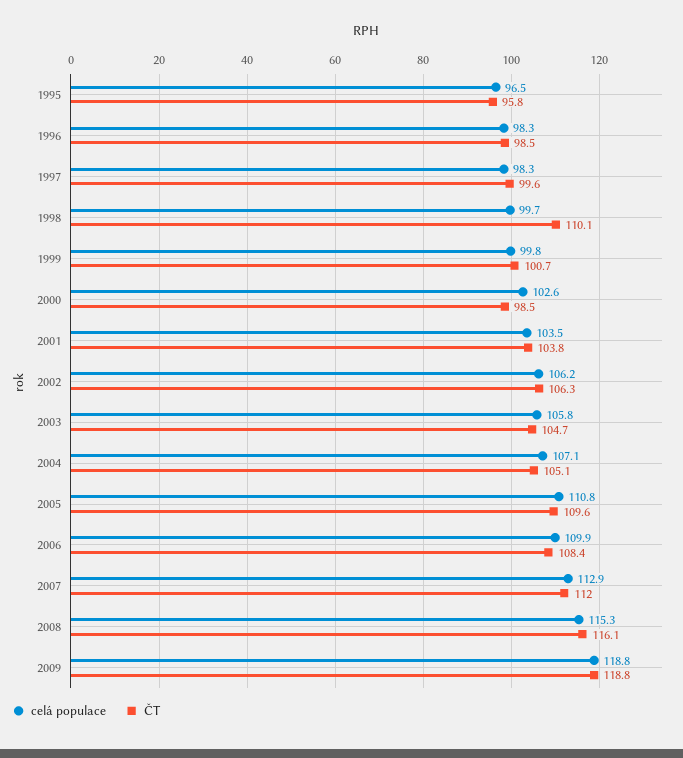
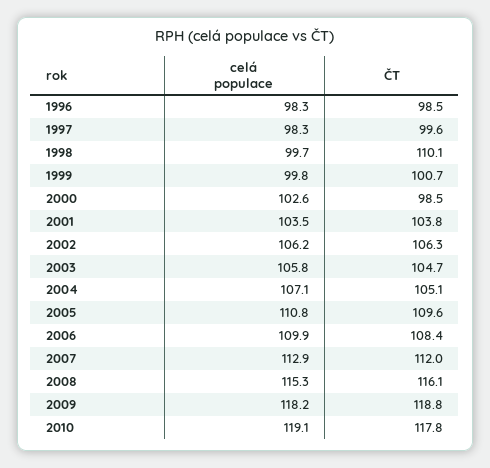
celá populace, 1995: 96.5 -> none
ČT, 1995: 95.8 -> none
celá populace, 2009: 118.8 -> 118.2
celá populace, 2010: none -> 119.1
ČT, 2010: none -> 117.8

